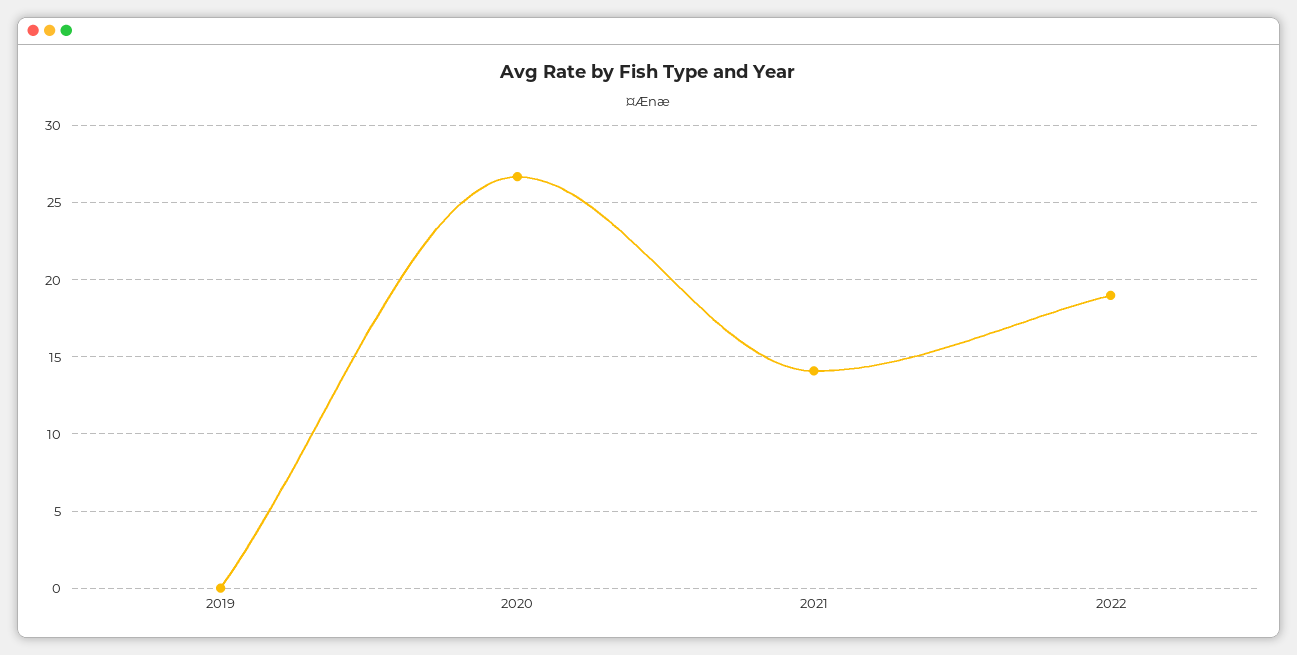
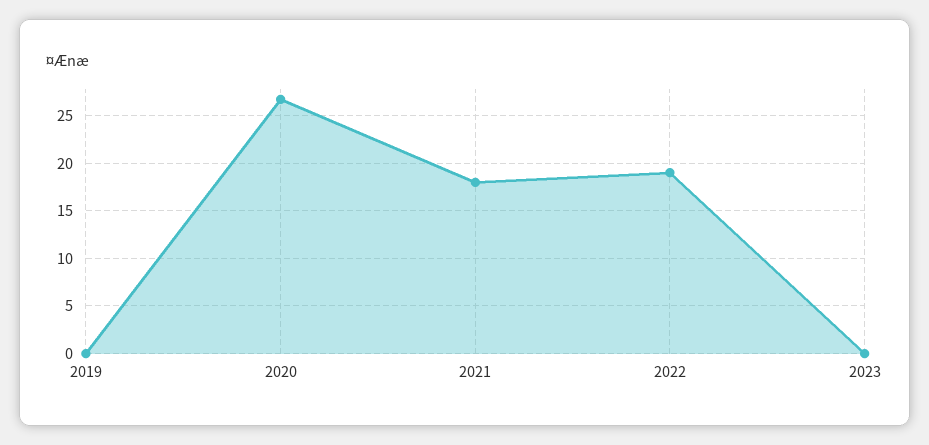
2021: 14 -> 18
2023: none -> 0

